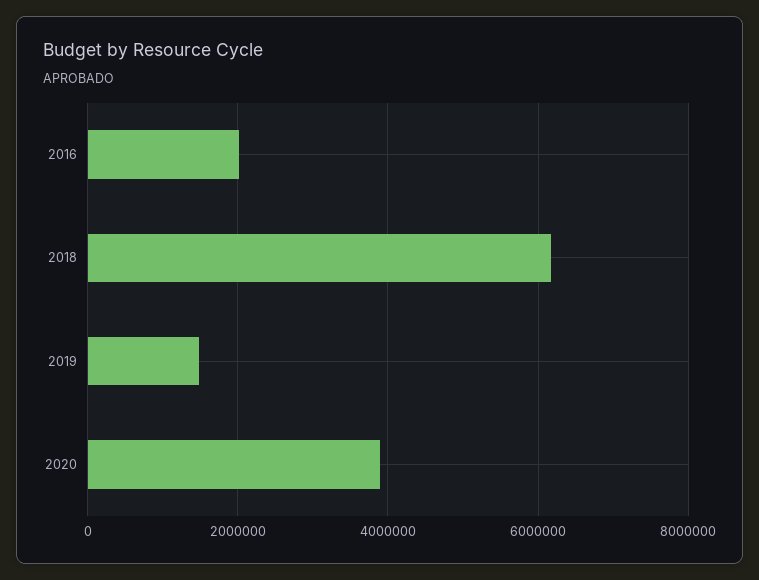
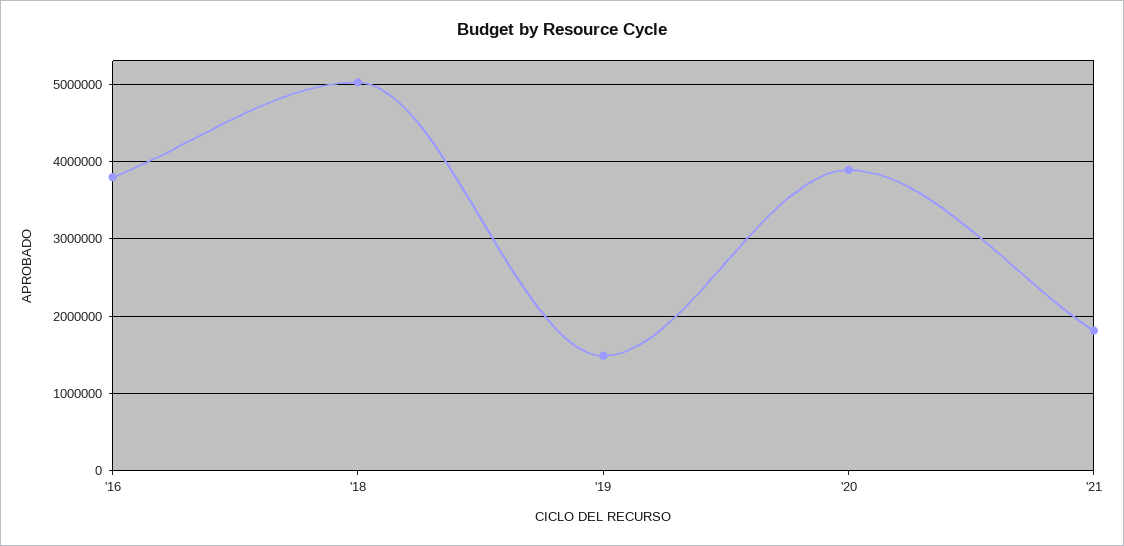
2016: 2000000 -> 3800000
2018: 6200000 -> 5000000
'21: none -> 1800000

